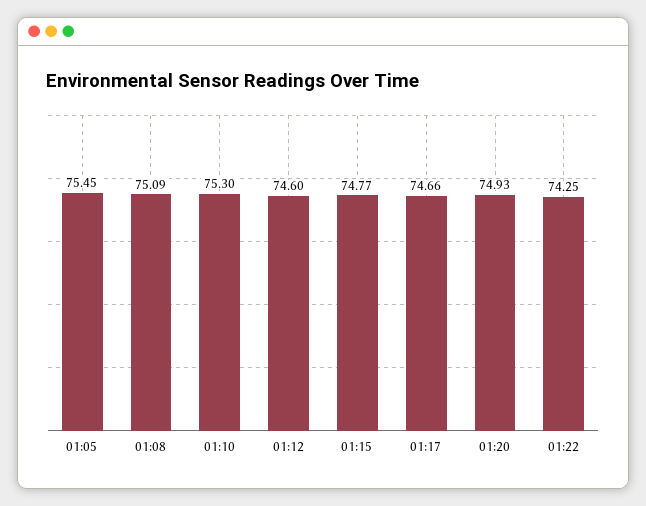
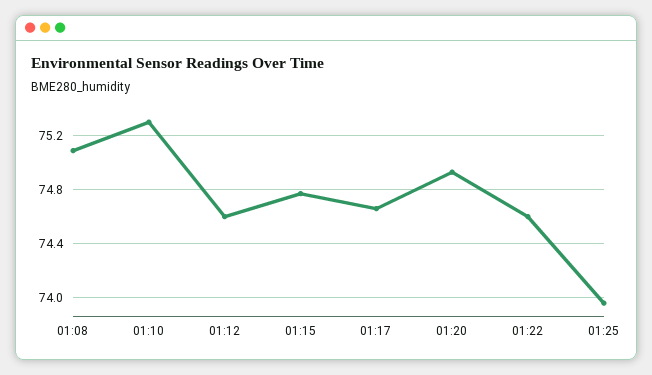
01:05: 75.45 -> none
01:22: 74.25 -> 74.6
01:25: none -> 73.95

